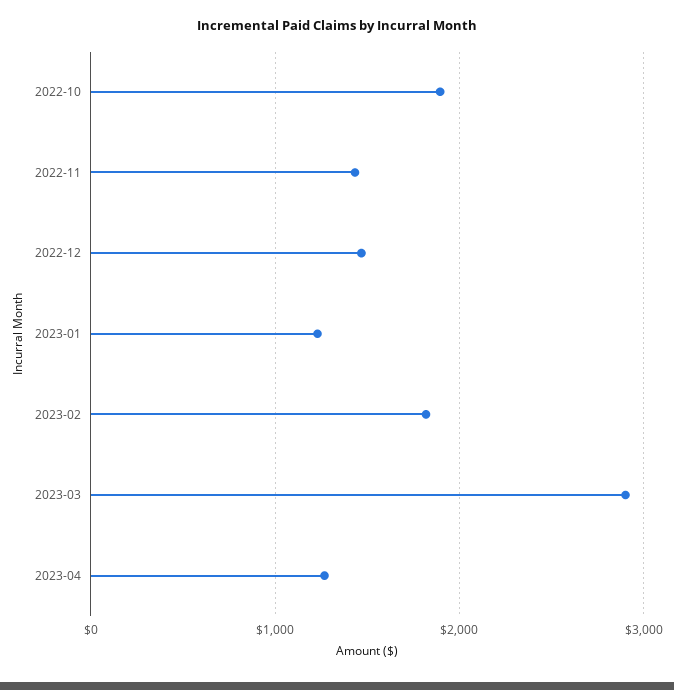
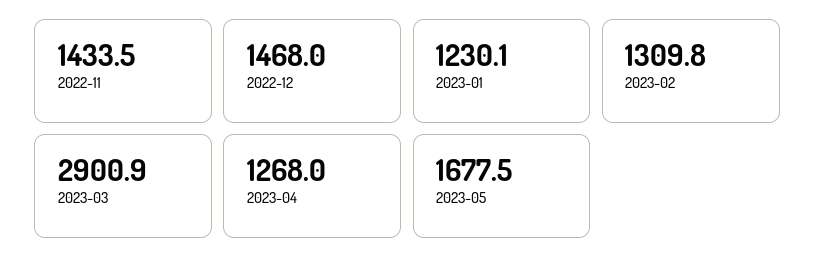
2022-10: 1900 -> none
2023-02: 1800 -> 1309.8
2023-05: none -> 1677.5

